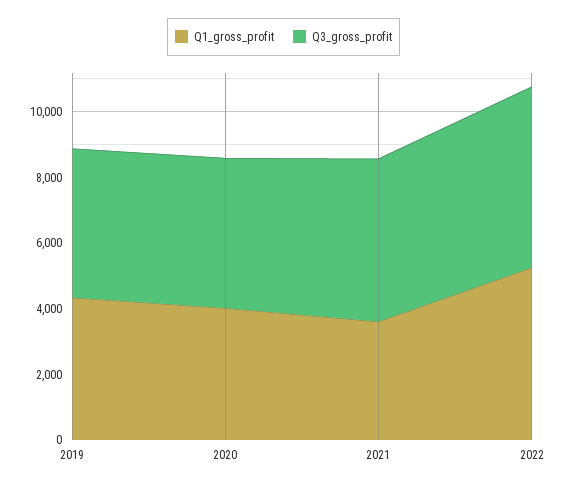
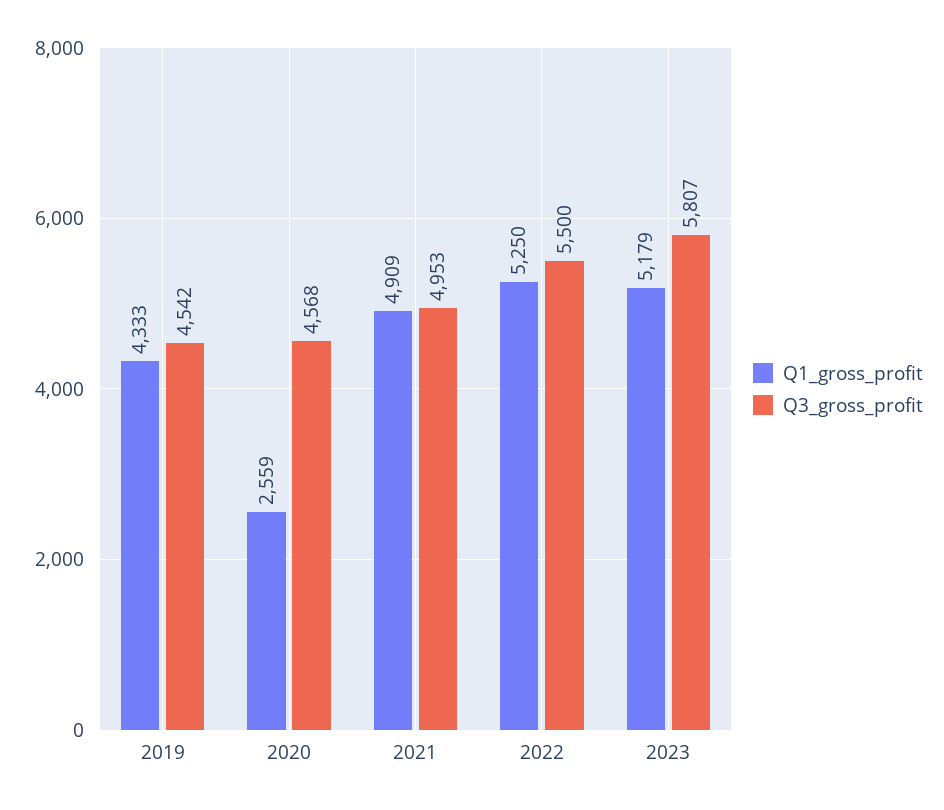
Q1_gross_profit, 2020: 4000 -> 2559
Q1_gross_profit, 2021: 3500 -> 4909
Q1_gross_profit, 2023: none -> 5179
Q3_gross_profit, 2023: none -> 5807

